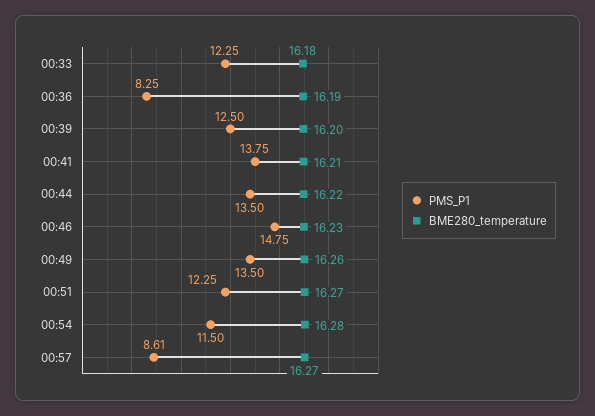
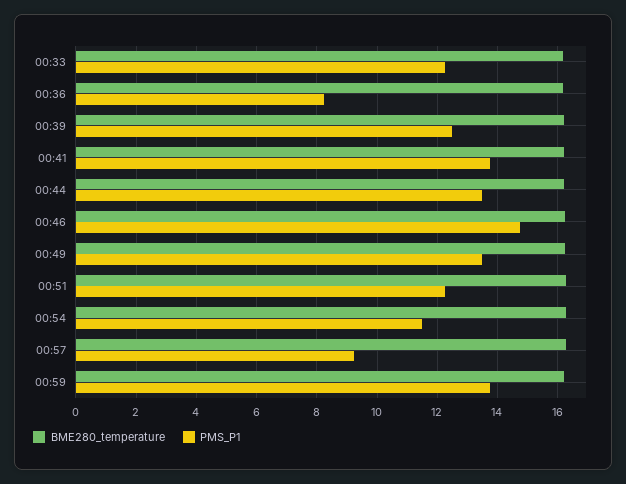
PMS_P1, 00:57: 8.61 -> 9.2
BME280_temperature, 00:59: none -> 16.2
PMS_P1, 00:59: none -> 13.8

